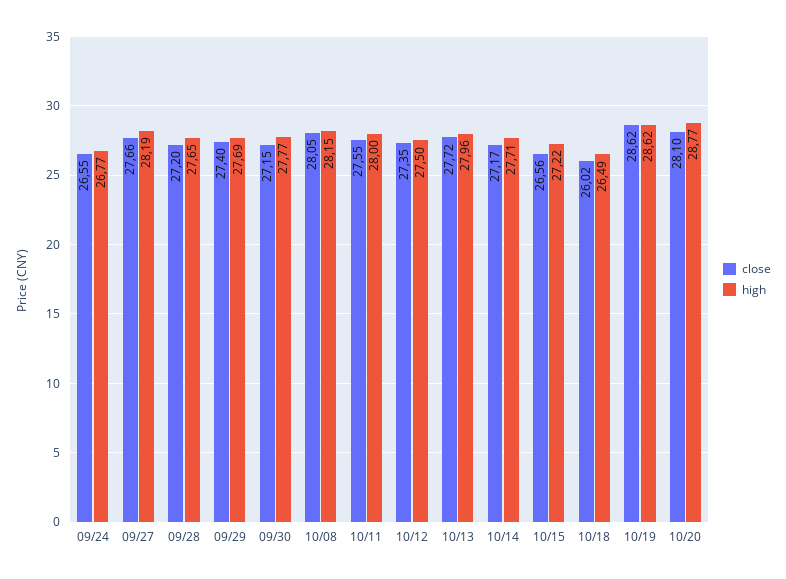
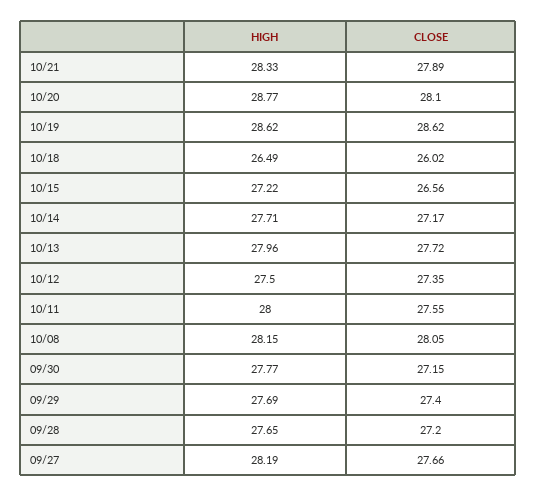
close, 09/24: 26.55 -> none
high, 09/24: 26.77 -> none
high, 10/21: none -> 28.33
close, 10/21: none -> 27.89

